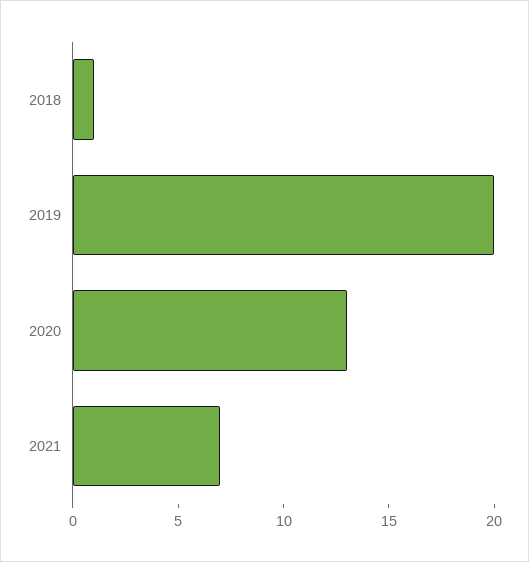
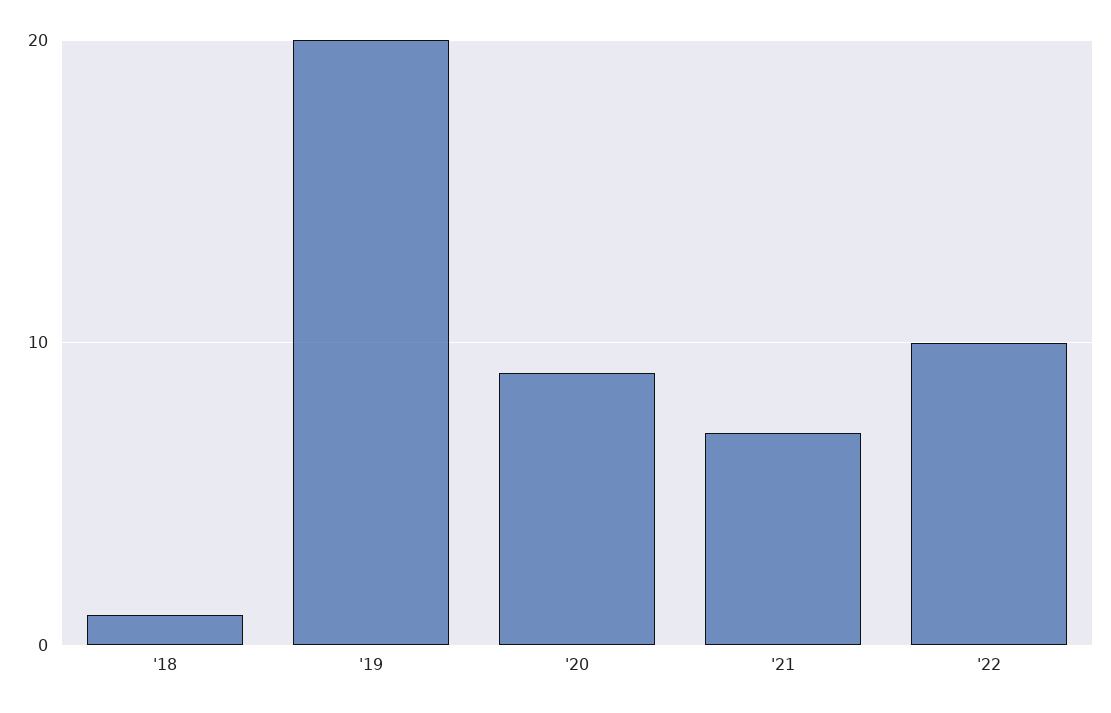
2020: 13 -> 9
'22: none -> 10

